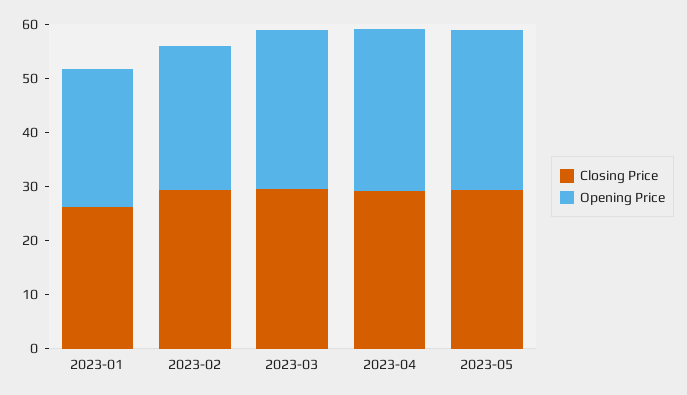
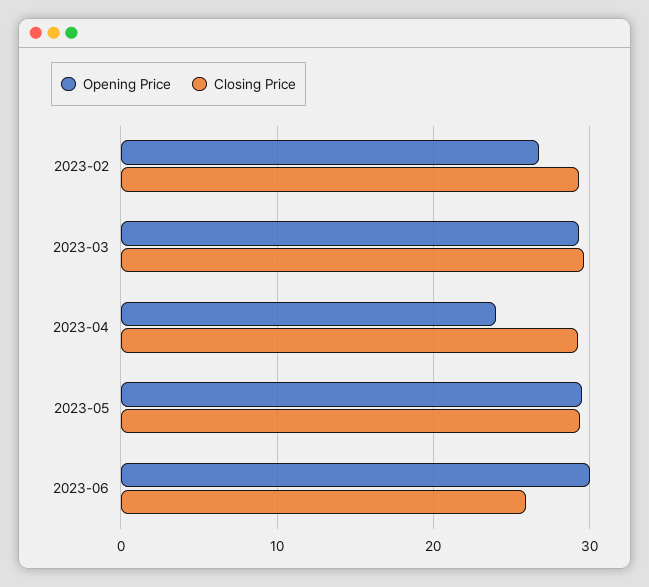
Closing Price, 2023-01: 26 -> none
Opening Price, 2023-01: 26 -> none
Opening Price, 2023-04: 30 -> 24
Opening Price, 2023-06: none -> 30
Closing Price, 2023-06: none -> 26

